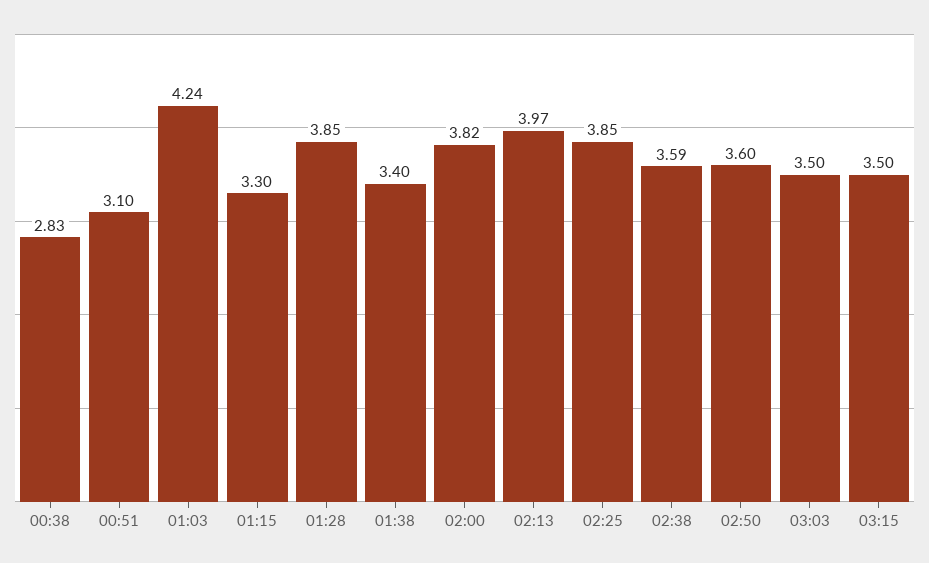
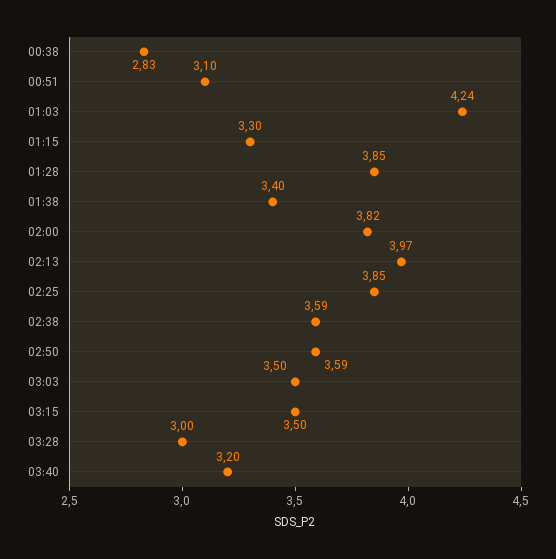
02:50: 3.6 -> 3.59
03:28: none -> 3
03:40: none -> 3.2

